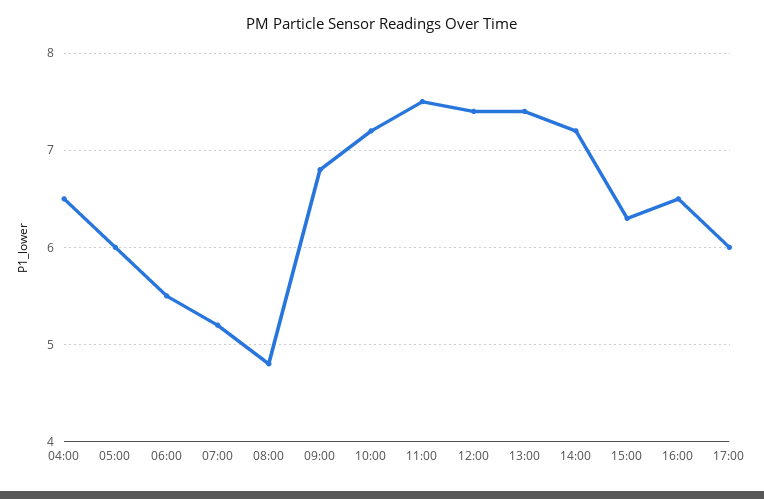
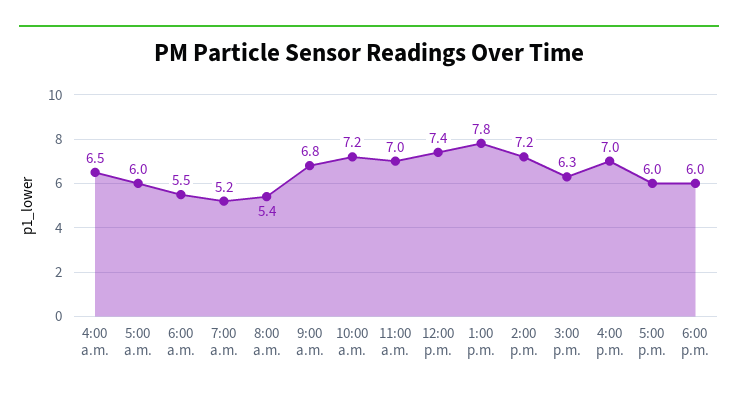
08:00: 4.8 -> 5.4
11:00: 7.5 -> 7
13:00: 7.4 -> 7.8
16:00: 6.5 -> 7
6:00 p.m.: none -> 6

